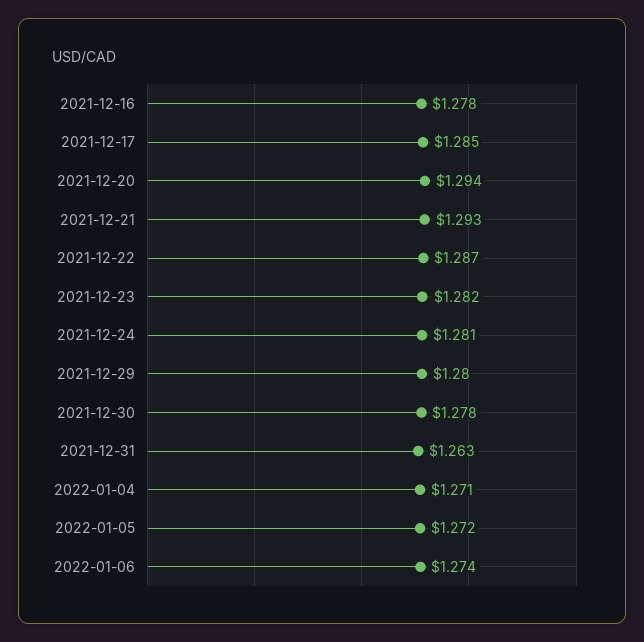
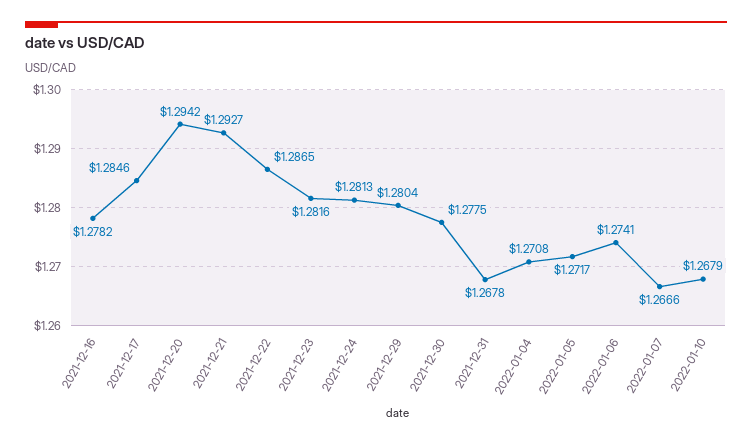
2021-12-31: 1.263 -> 1.2678
2022-01-07: none -> 1.2666
2022-01-10: none -> 1.2679

